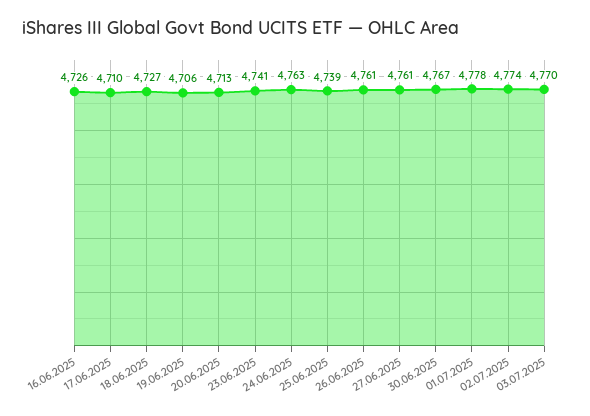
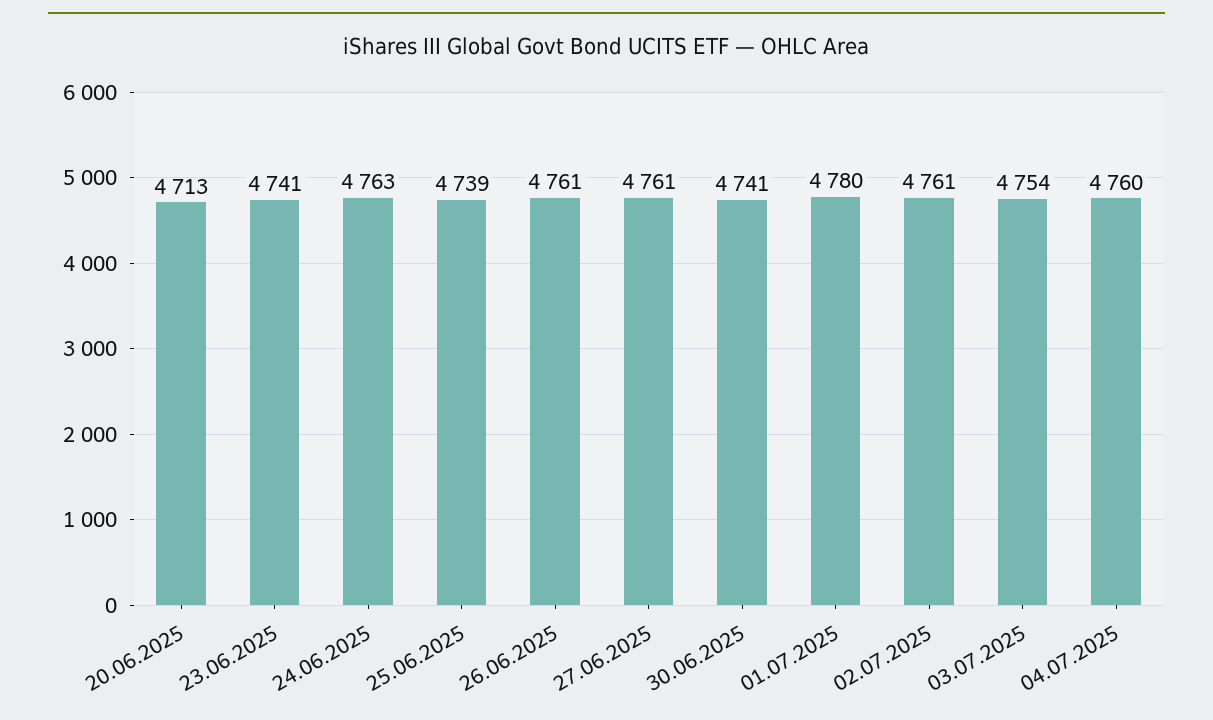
16.06.2025: 4726 -> none
17.06.2025: 4710 -> none
18.06.2025: 4727 -> none
19.06.2025: 4706 -> none
30.06.2025: 4767 -> 4741
01.07.2025: 4778 -> 4780
02.07.2025: 4774 -> 4761
03.07.2025: 4770 -> 4754
04.07.2025: none -> 4760

